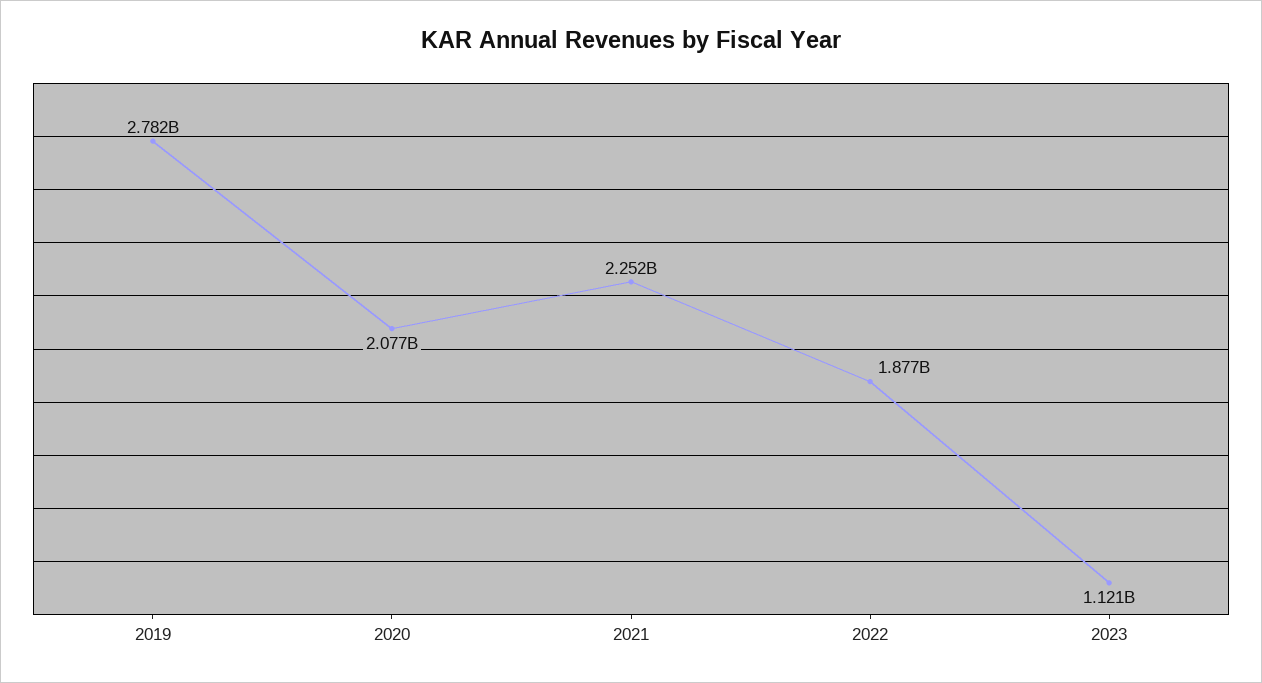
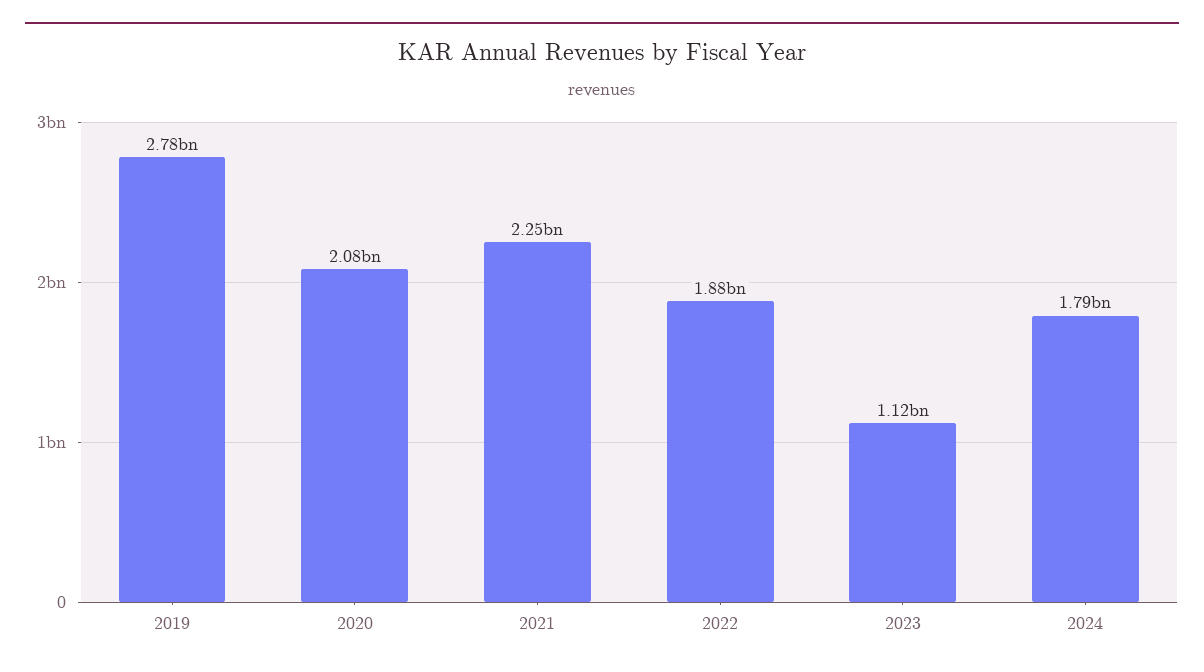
2024: none -> 1790000000

